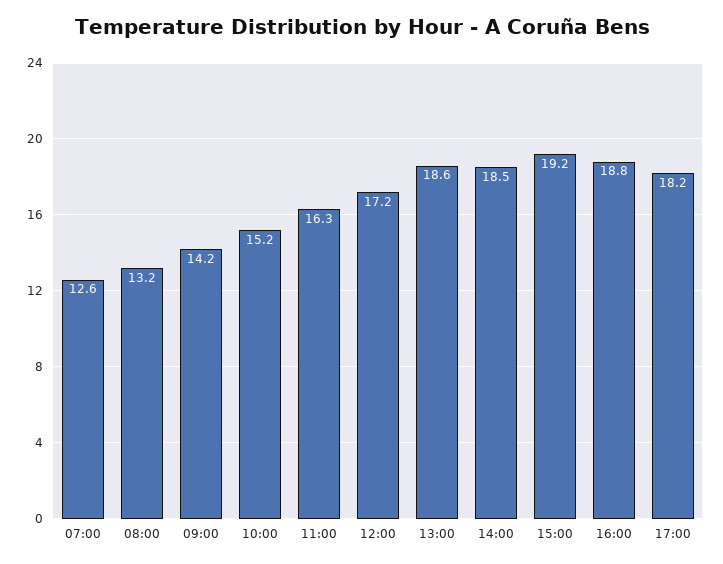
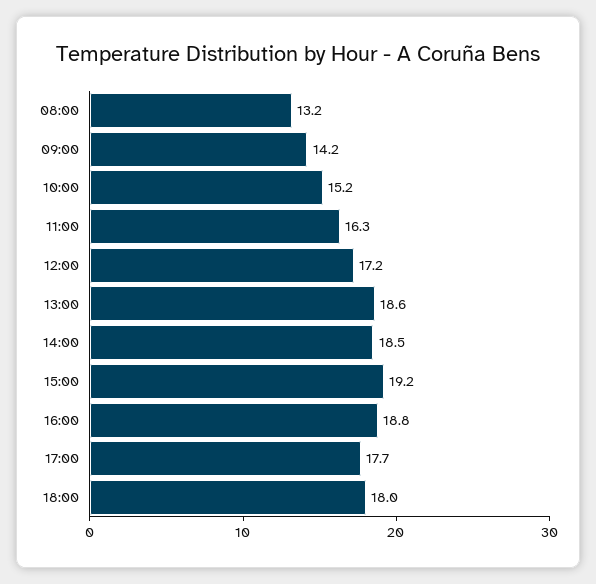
07:00: 12.6 -> none
17:00: 18.2 -> 17.7
18:00: none -> 18

